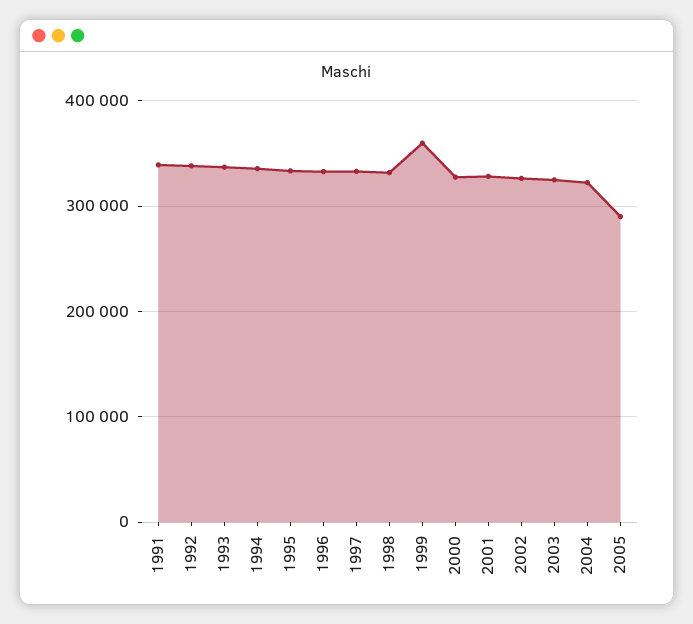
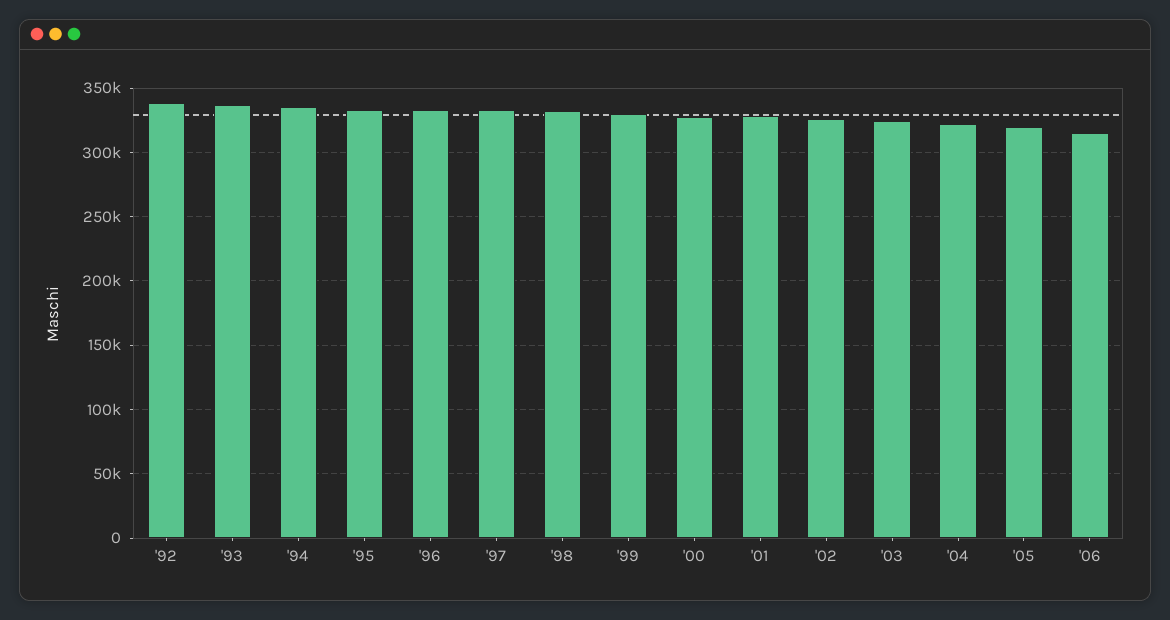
1991: 340000 -> none
1999: 360000 -> 330000
2005: 290000 -> 320000
'06: none -> 315000

